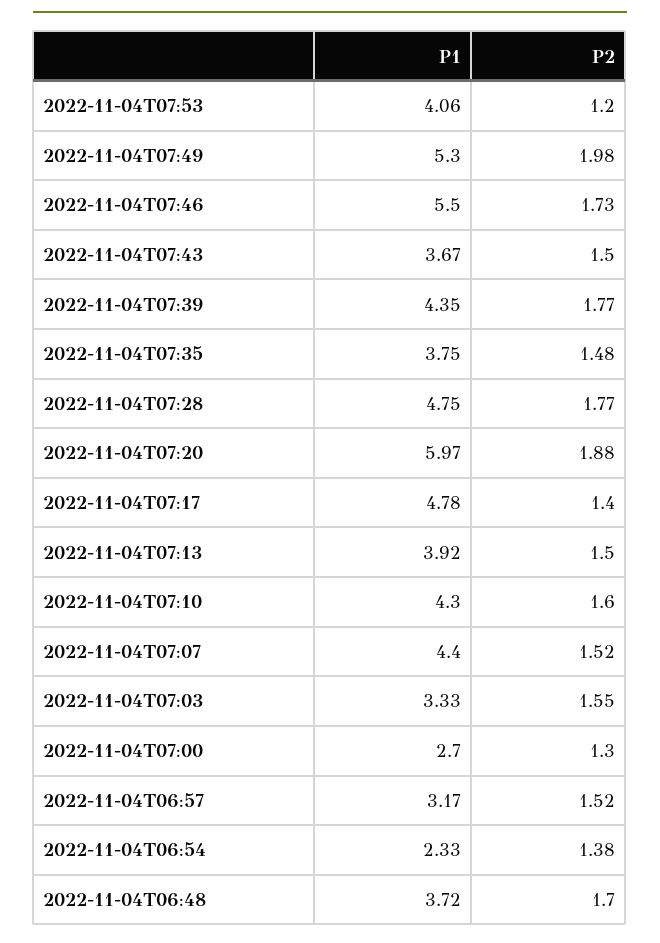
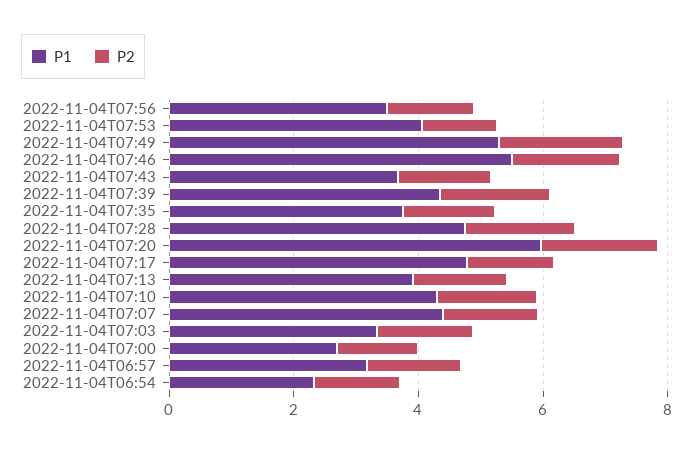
P1, 2022-11-04T06:48: 3.72 -> none
P2, 2022-11-04T06:48: 1.7 -> none
P1, 2022-11-04T07:56: none -> 3.5
P2, 2022-11-04T07:56: none -> 1.5

